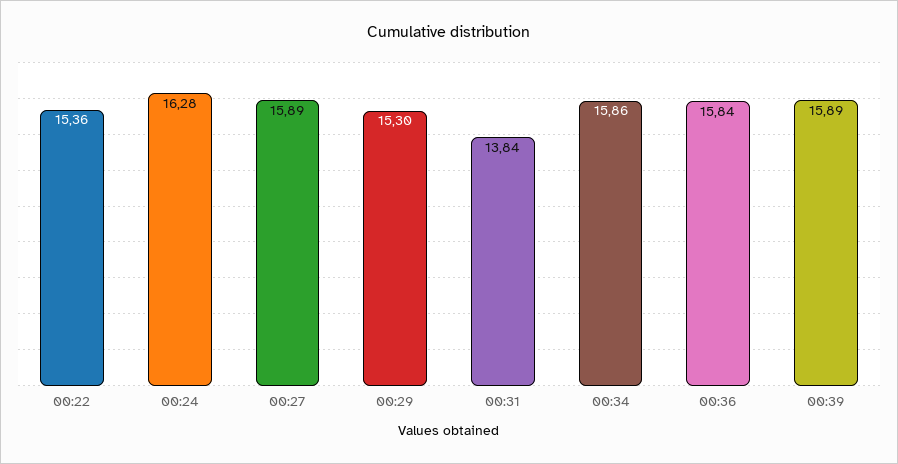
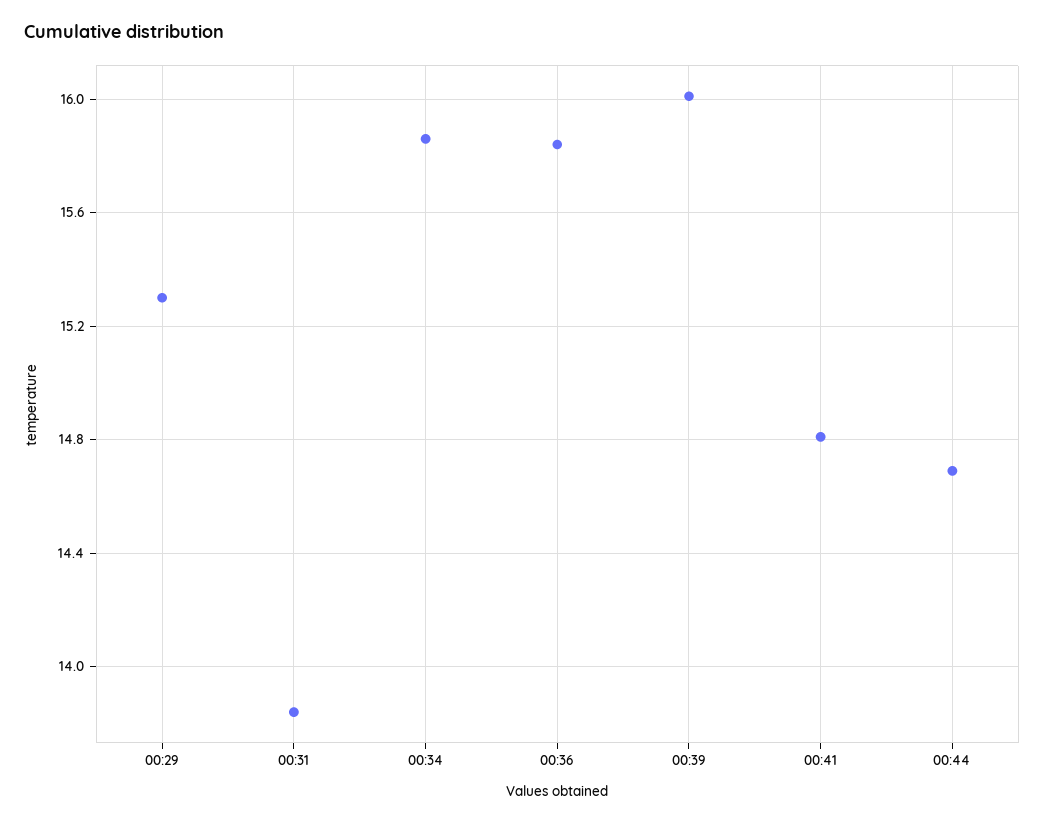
00:22: 15.36 -> none
00:24: 16.28 -> none
00:27: 15.89 -> none
00:39: 15.89 -> 16
00:41: none -> 14.8
00:44: none -> 14.7

